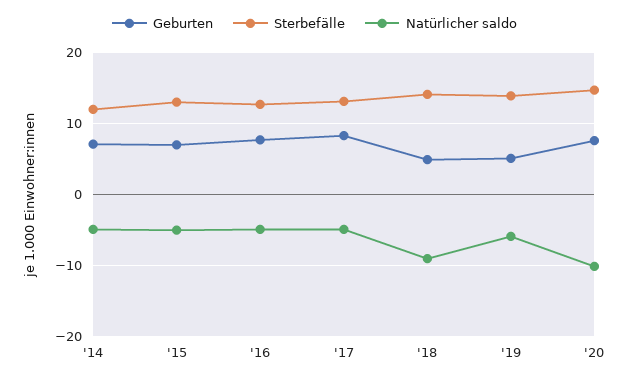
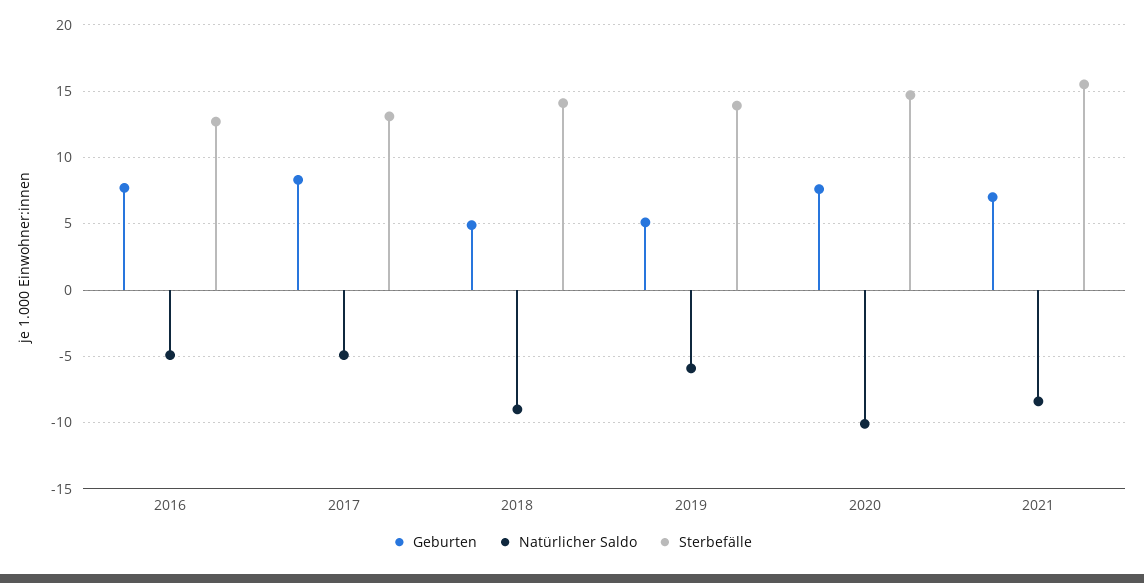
Geburten, '14: 7 -> none
Sterbefälle, '14: 12 -> none
Natürlicher saldo, '14: -5 -> none
Geburten, '15: 7 -> none
Sterbefälle, '15: 13 -> none
Natürlicher saldo, '15: -5 -> none
Geburten, 2021: none -> 7
Natürlicher saldo, 2021: none -> -8.5
Sterbefälle, 2021: none -> 15.5

